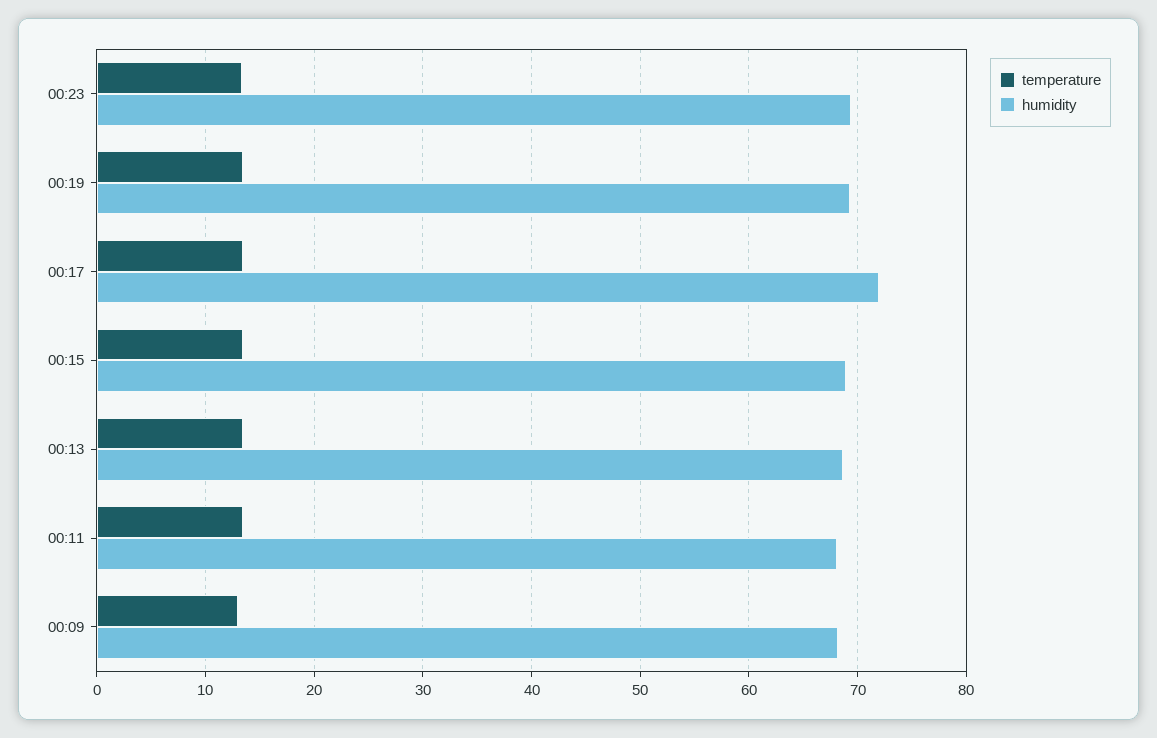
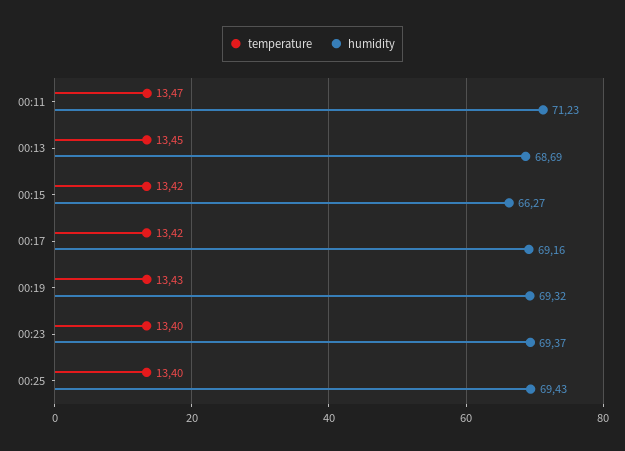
humidity, 00:17: 72 -> 69.16
humidity, 00:15: 69 -> 66.27
humidity, 00:11: 68 -> 71.23
temperature, 00:09: 13 -> none
humidity, 00:09: 68 -> none
temperature, 00:25: none -> 13.4
humidity, 00:25: none -> 69.43

